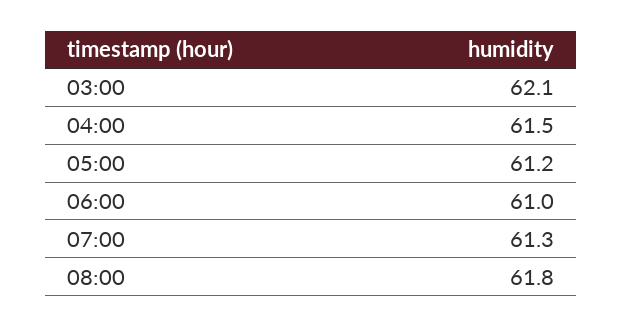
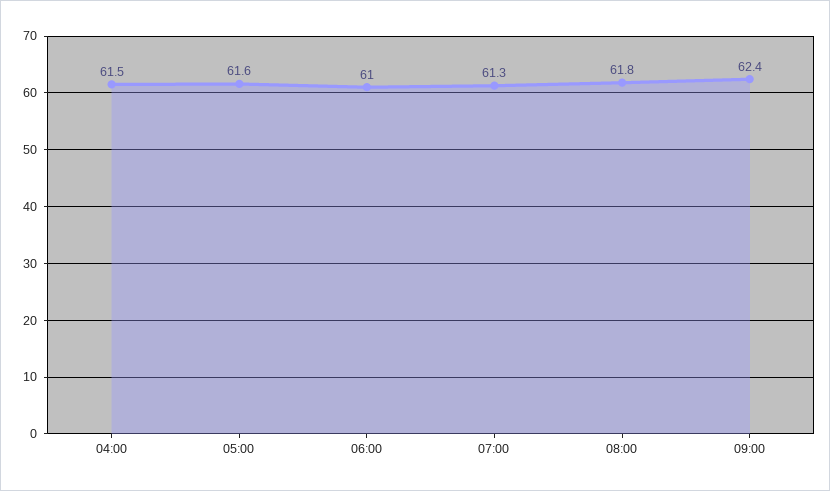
03:00: 62.1 -> none
05:00: 61.2 -> 61.6
09:00: none -> 62.4

